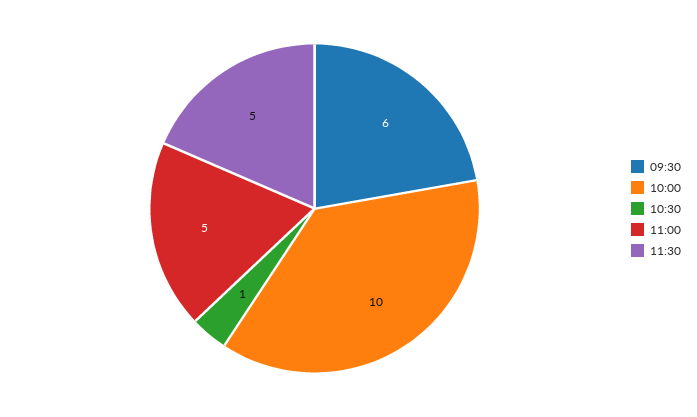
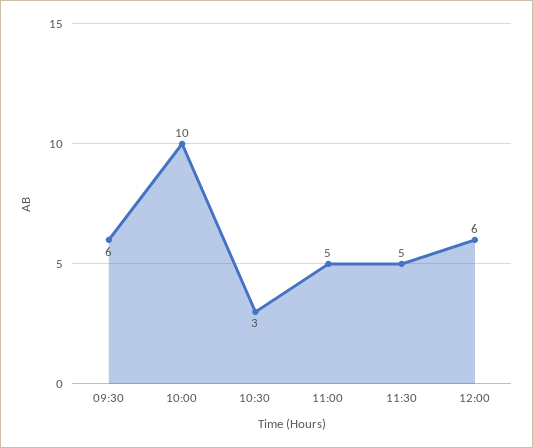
10:30: 1 -> 3
12:00: none -> 6

